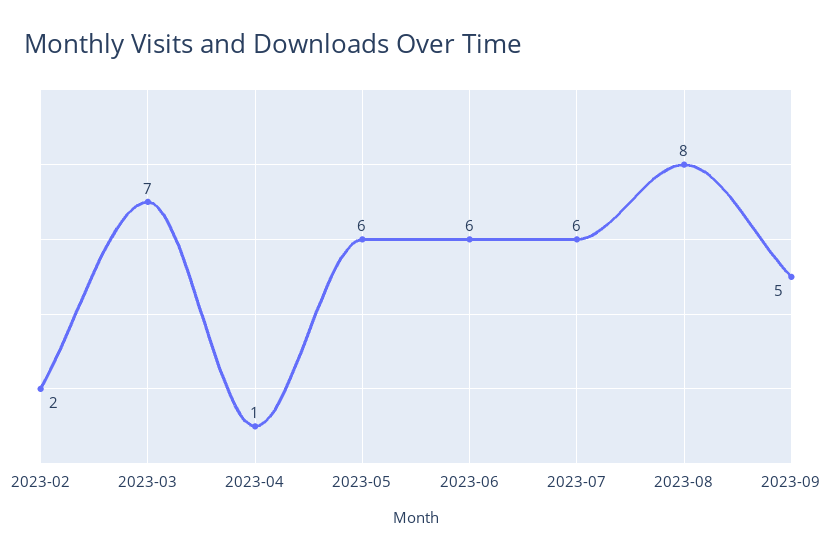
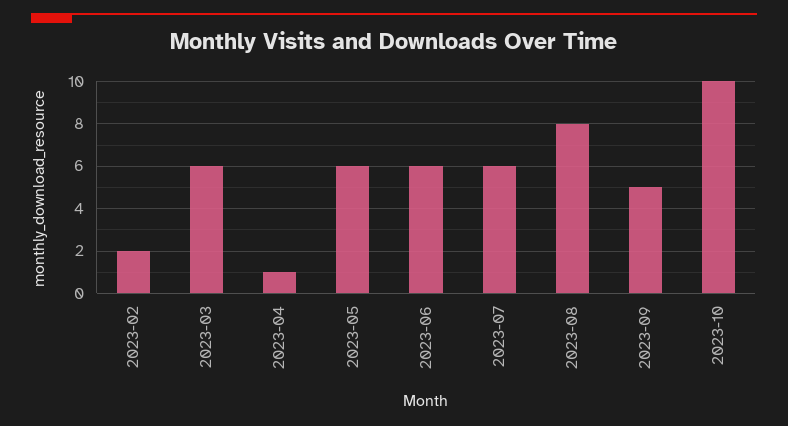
2023-03: 7 -> 6
2023-10: none -> 10

